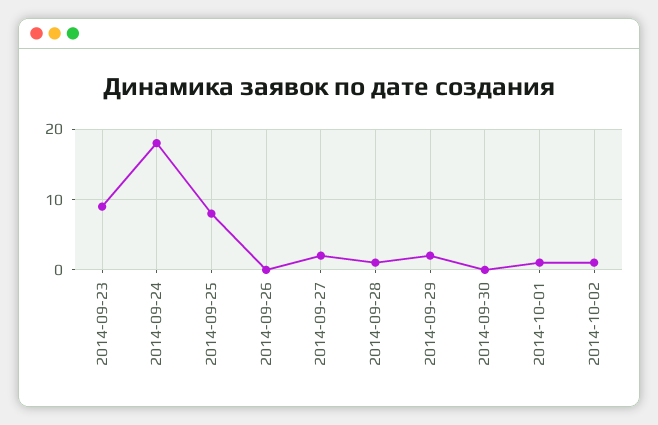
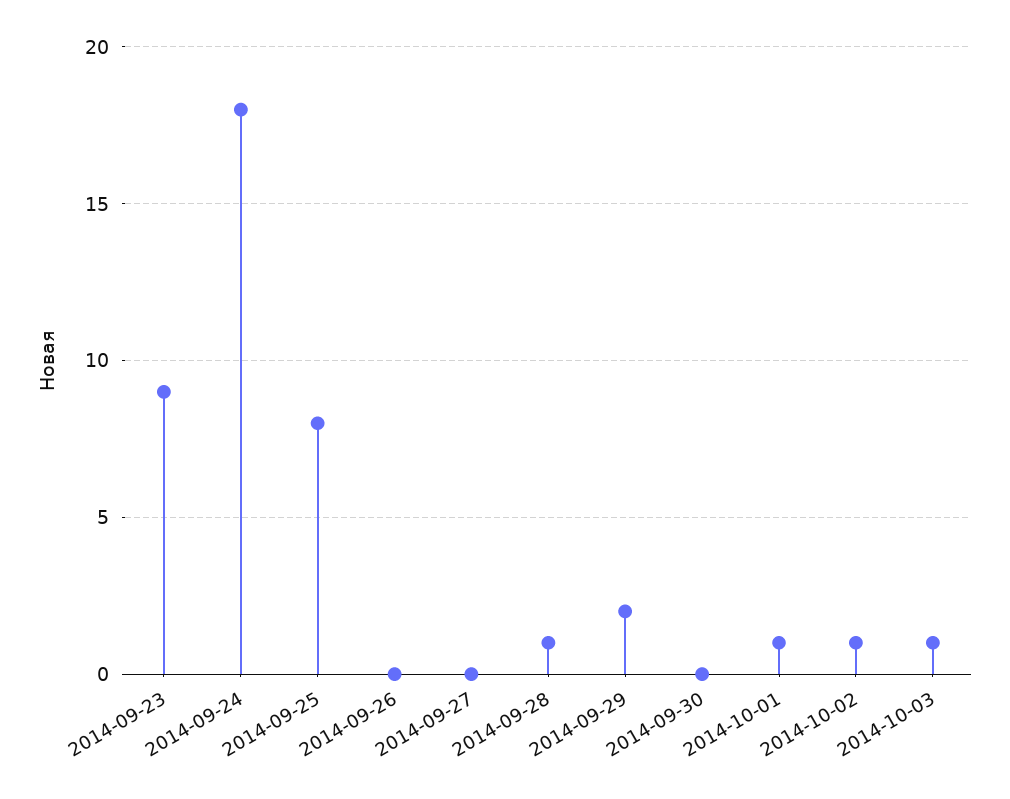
2014-09-27: 2 -> 0
2014-10-03: none -> 1

